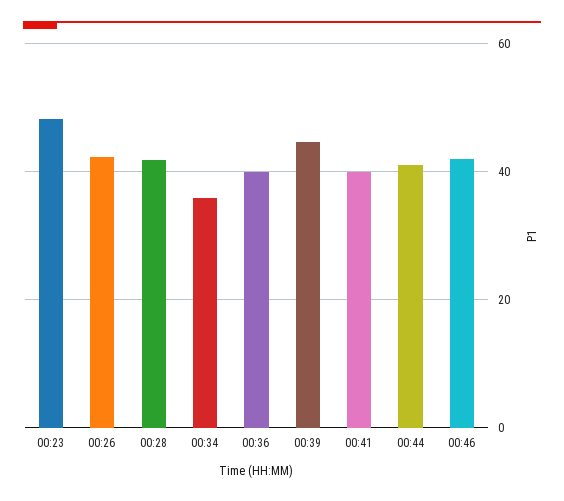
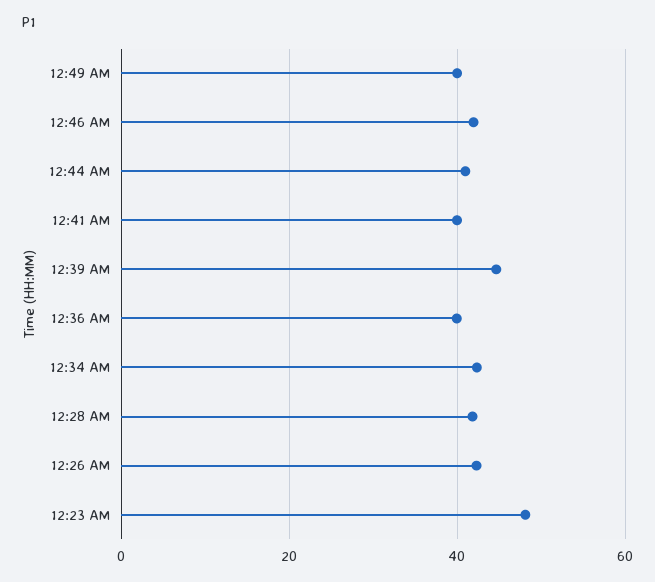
00:34: 36 -> 42
12:49 AM: none -> 40

